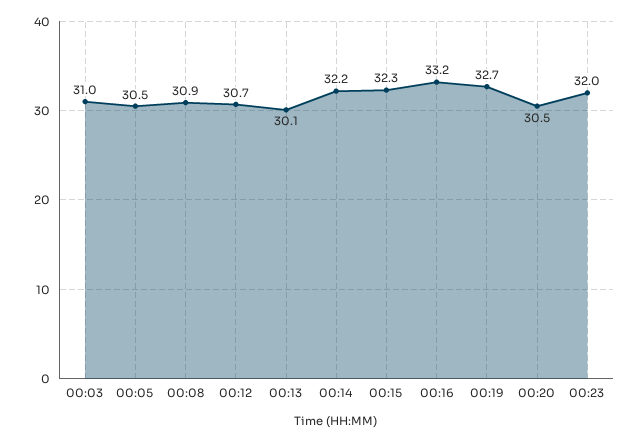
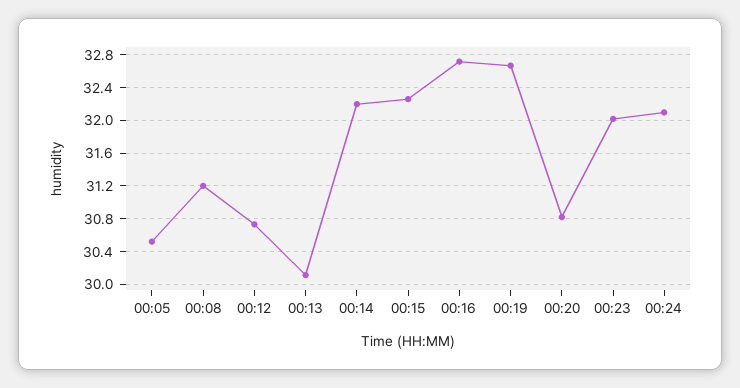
00:03: 31 -> none
00:08: 30.9 -> 31.2
00:16: 33.2 -> 32.7
00:20: 30.5 -> 30.8
00:24: none -> 32.1

